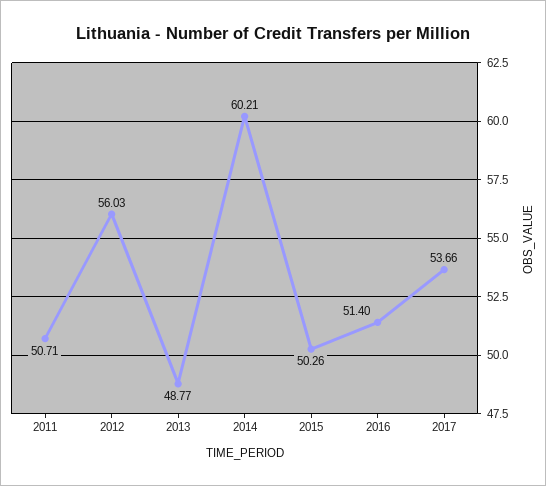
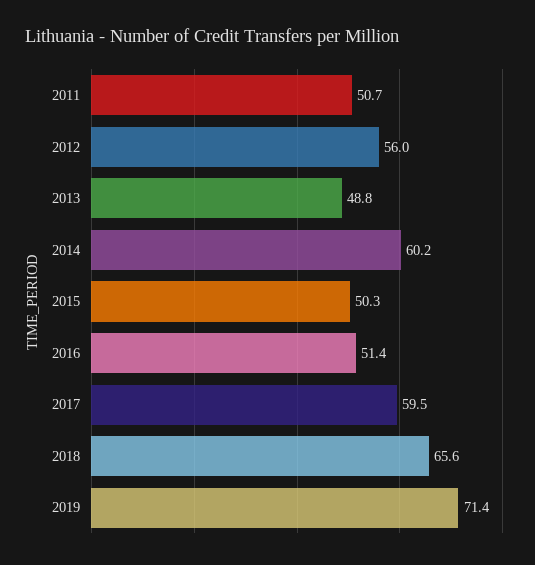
2017: 53.66 -> 59.5
2018: none -> 65.6
2019: none -> 71.4

